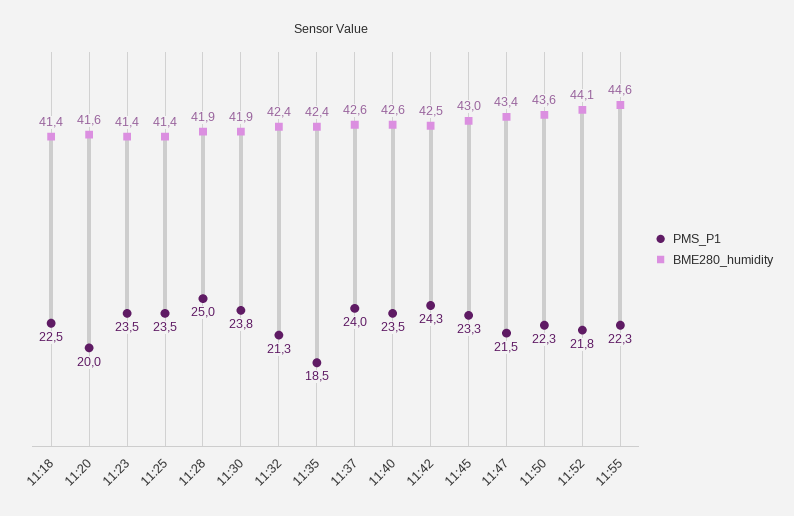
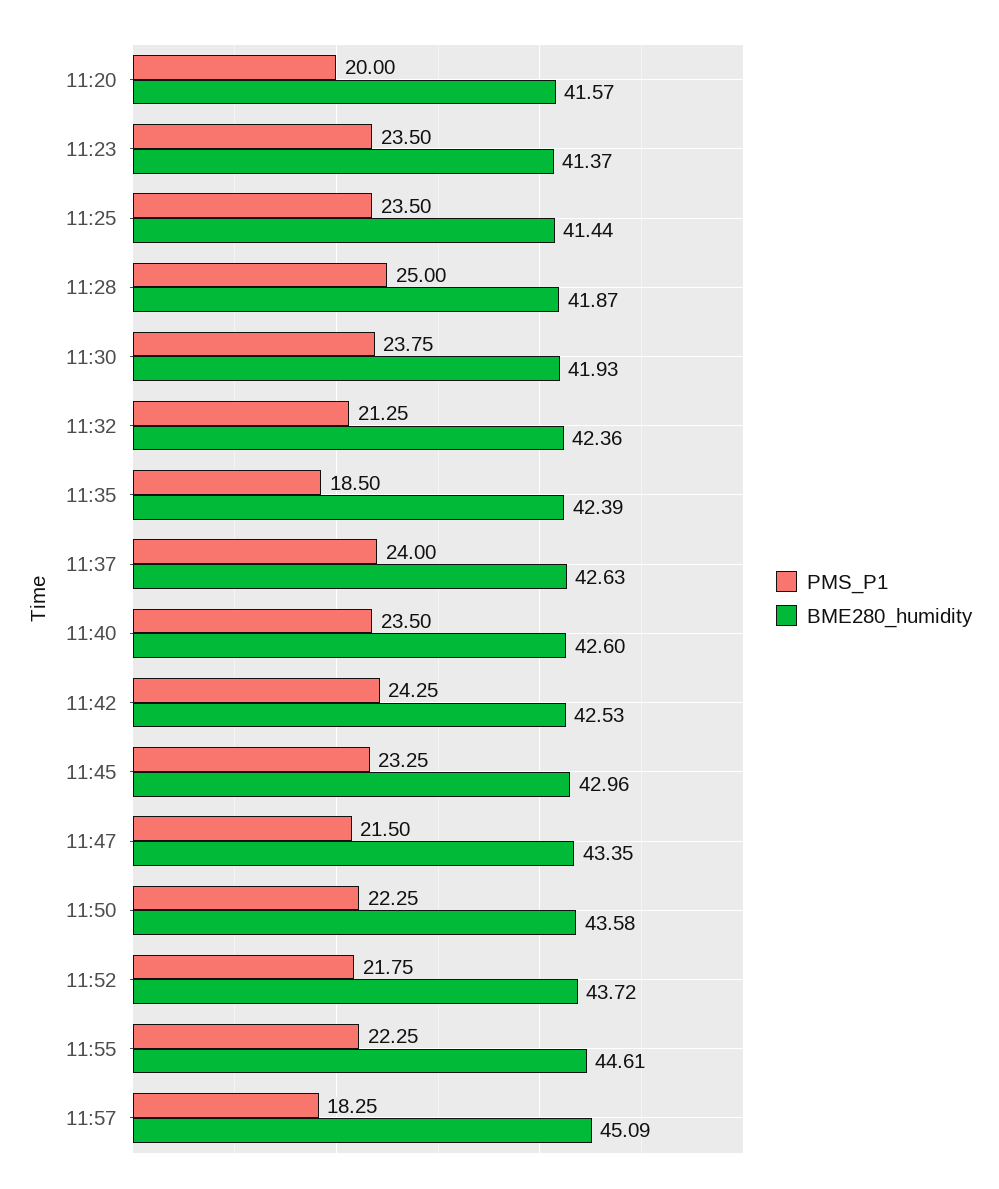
PMS_P1, 11:18: 22.5 -> none
BME280_humidity, 11:18: 41.4 -> none
BME280_humidity, 11:52: 44.1 -> 43.72
PMS_P1, 11:57: none -> 18.25
BME280_humidity, 11:57: none -> 45.09

